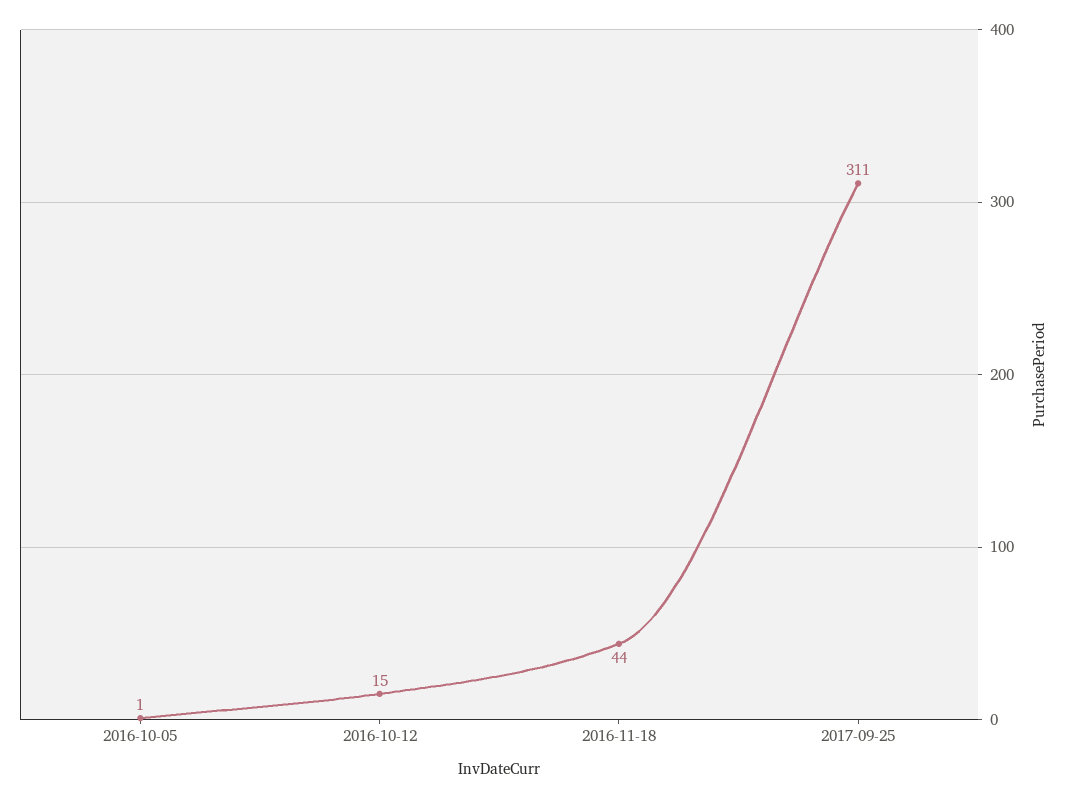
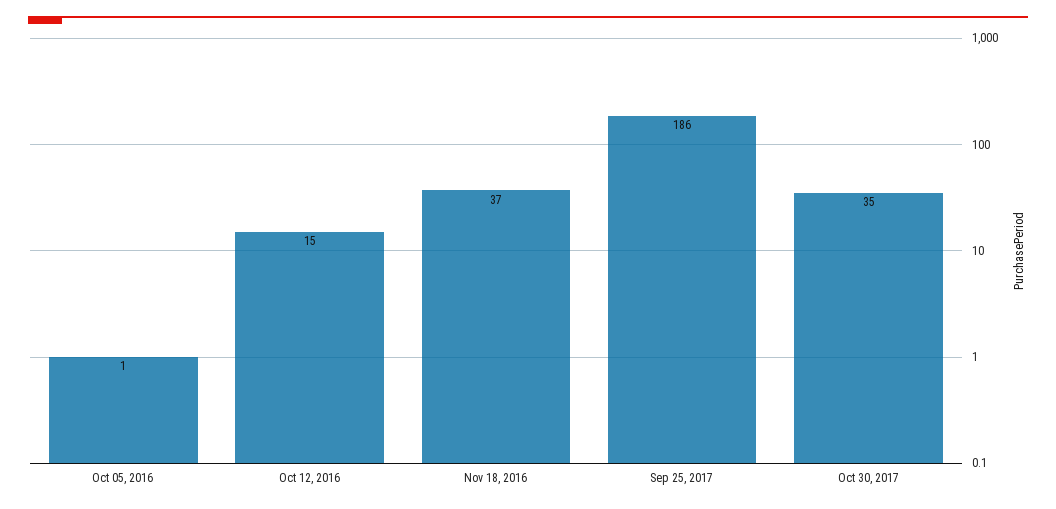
2016-11-18: 44 -> 37
2017-09-25: 311 -> 186
Oct 30, 2017: none -> 35

